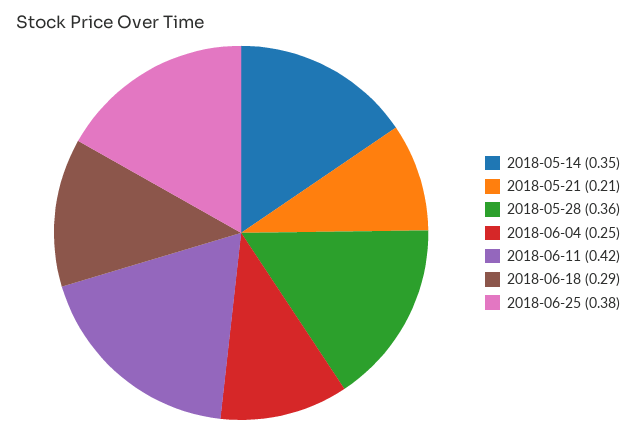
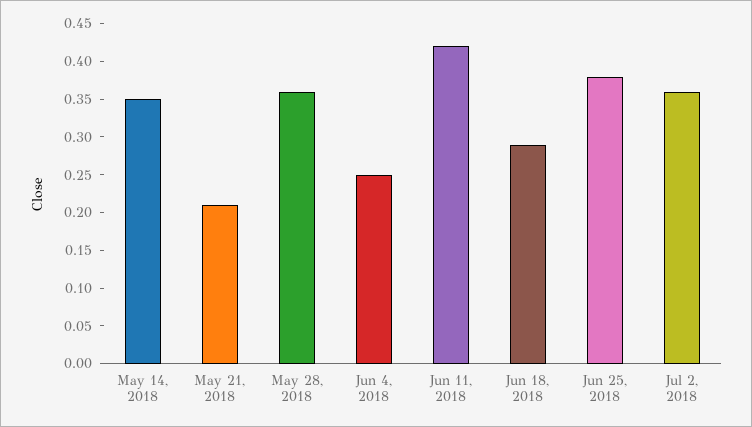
Jul 2, 2018: none -> 0.35

